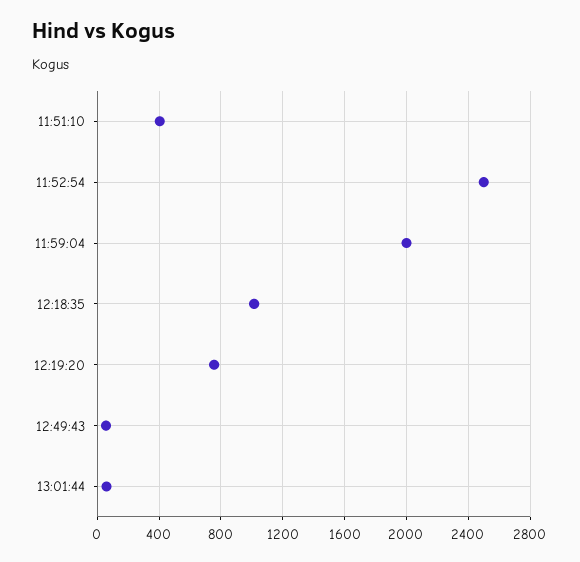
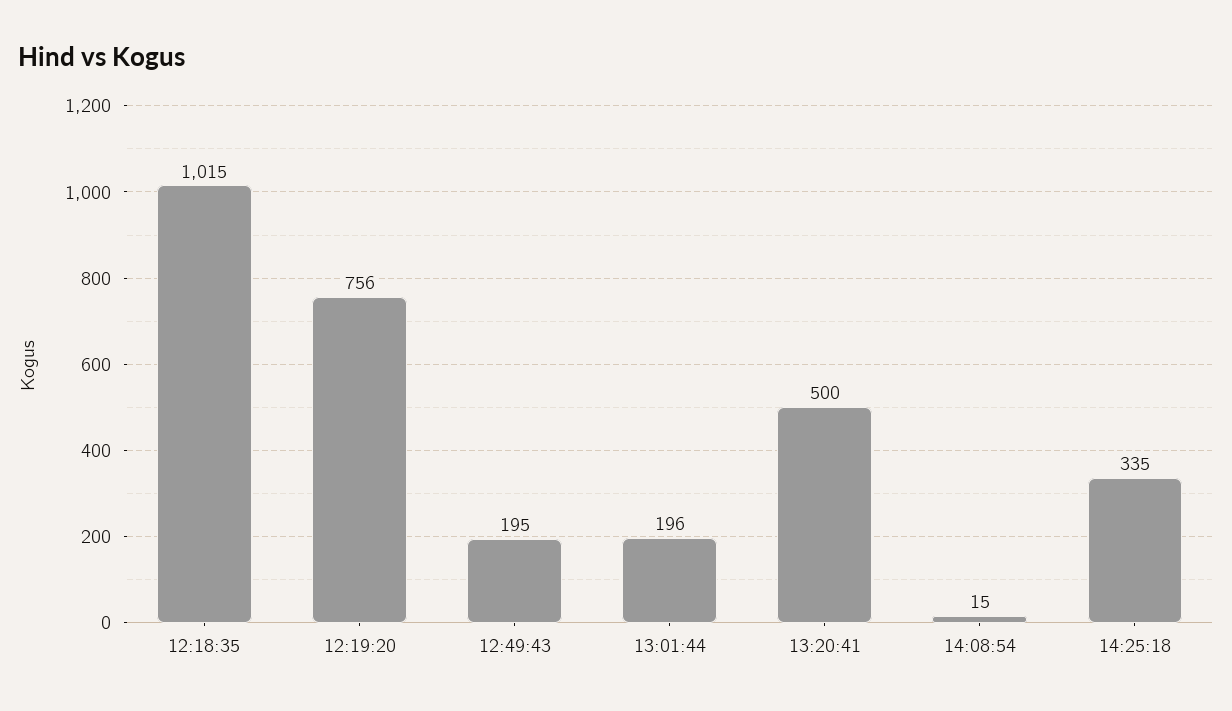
11:51:10: 400 -> none
11:52:54: 2500 -> none
11:59:04: 2000 -> none
12:49:43: 50 -> 195
13:01:44: 50 -> 196
13:20:41: none -> 500
14:08:54: none -> 15
14:25:18: none -> 335

